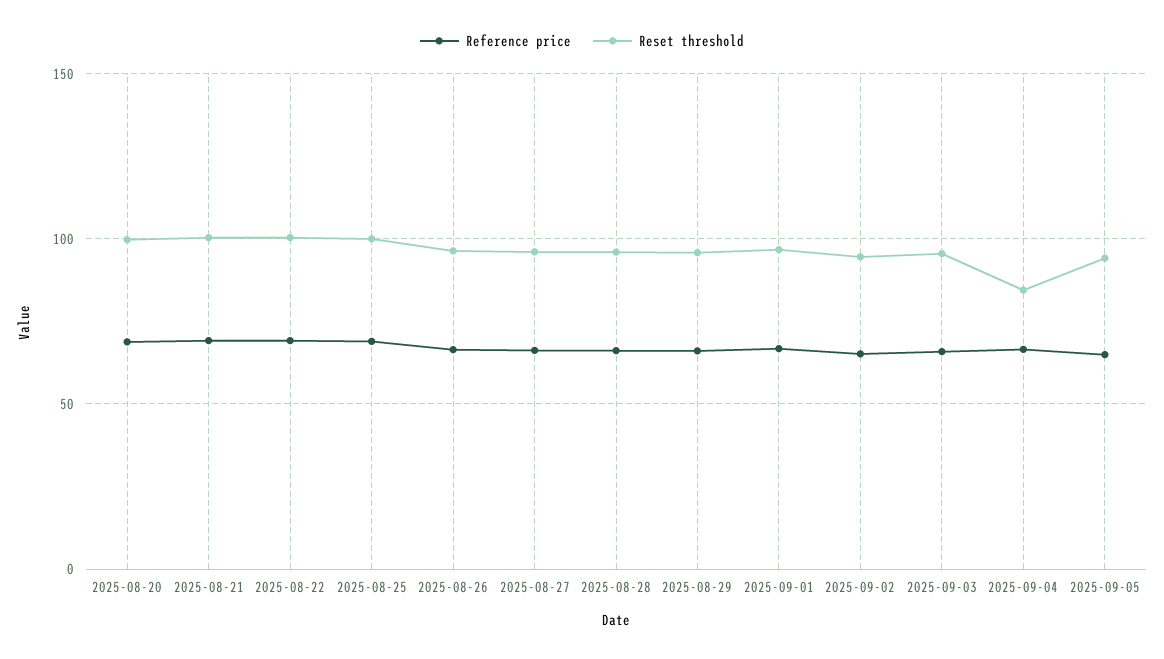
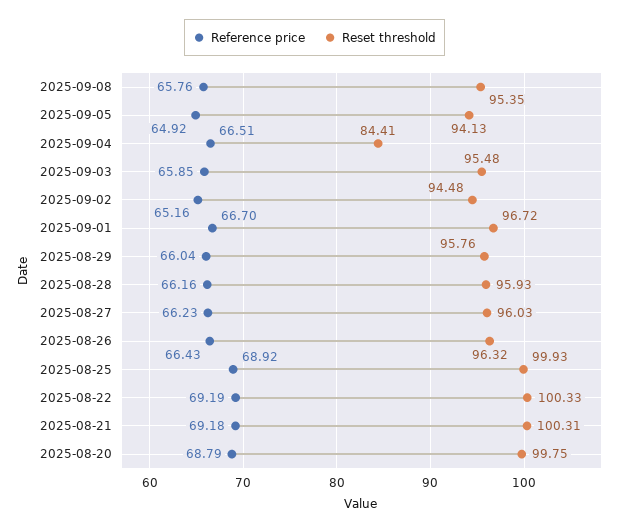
Reference price, 2025-09-08: none -> 65.76
Reset threshold, 2025-09-08: none -> 95.35

